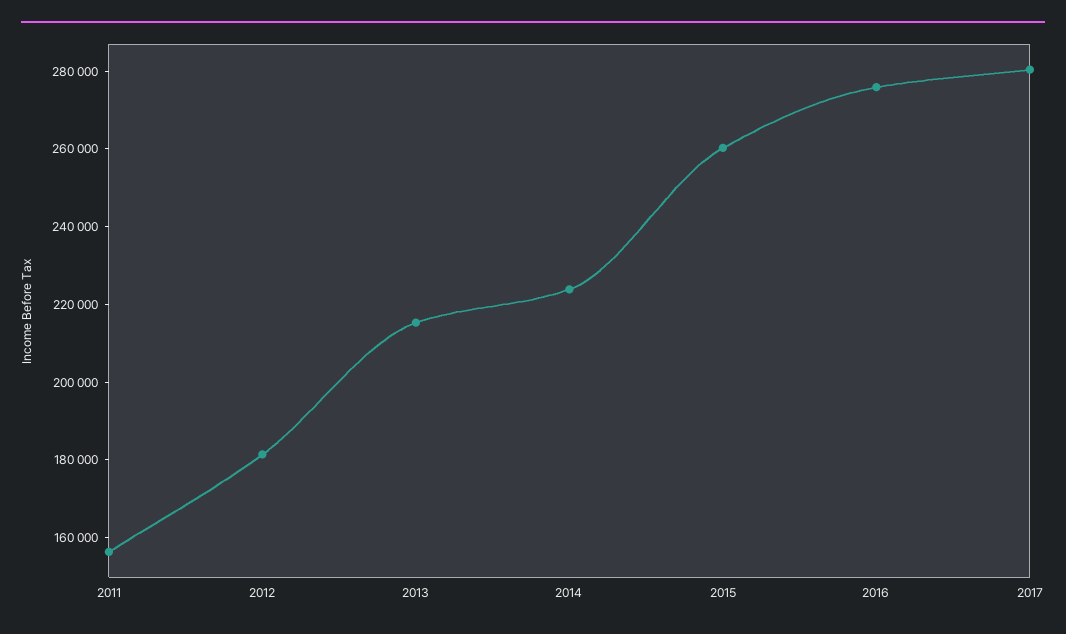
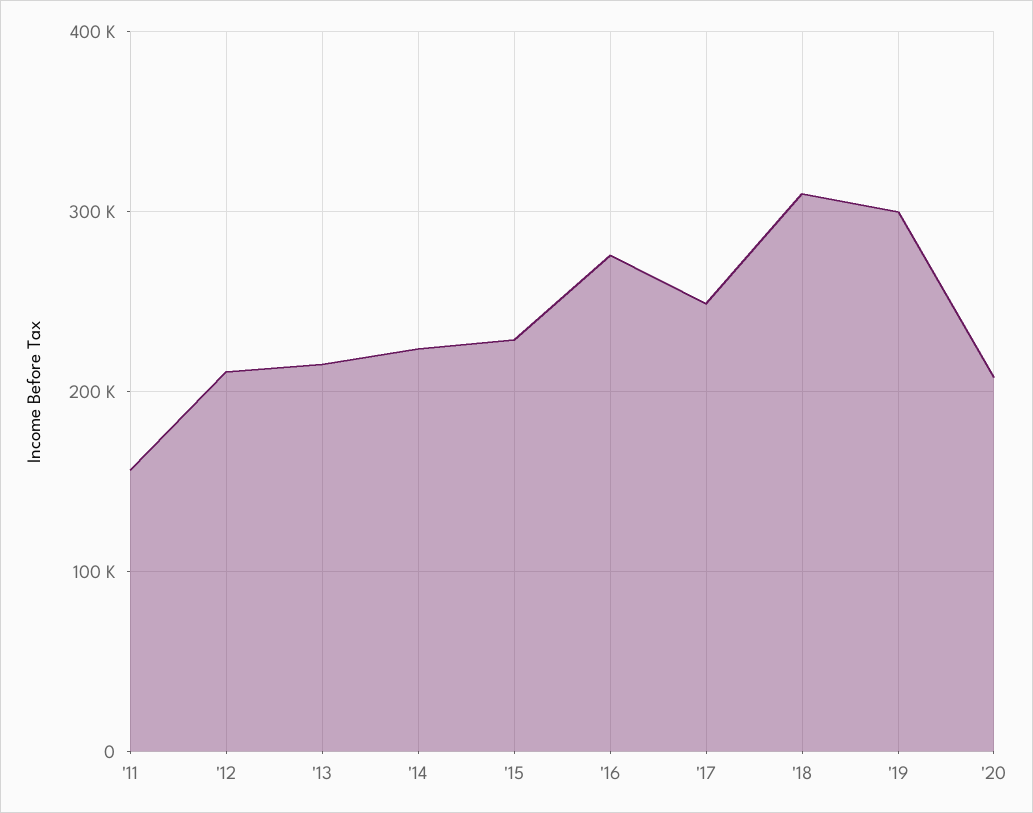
2012: 180000 -> 210000
2015: 260000 -> 230000
2017: 280000 -> 250000
'18: none -> 310000
'19: none -> 300000
'20: none -> 210000

